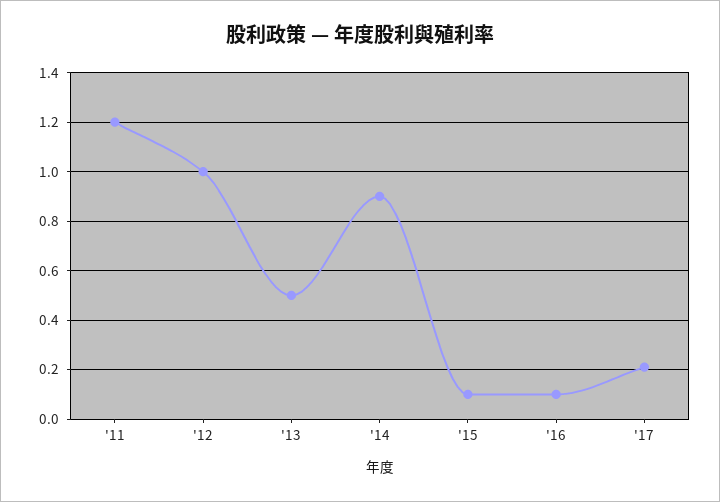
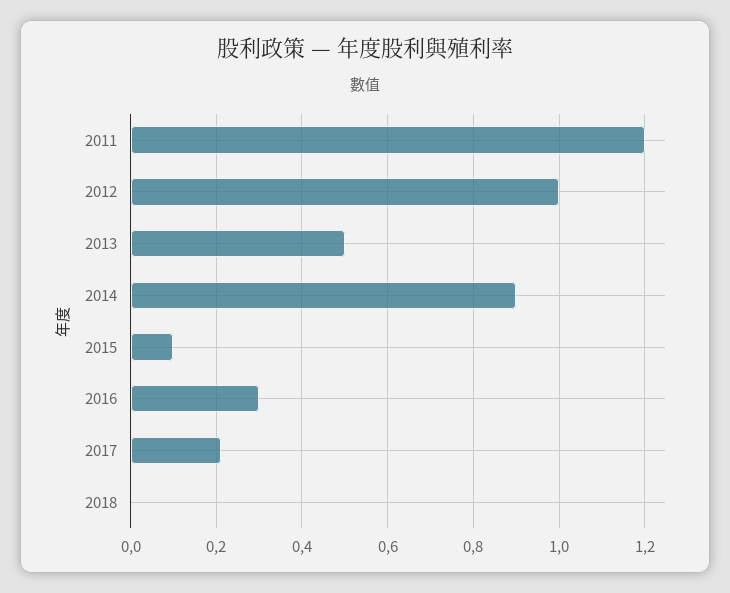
'16: 0.1 -> 0.3
2018: none -> 0

